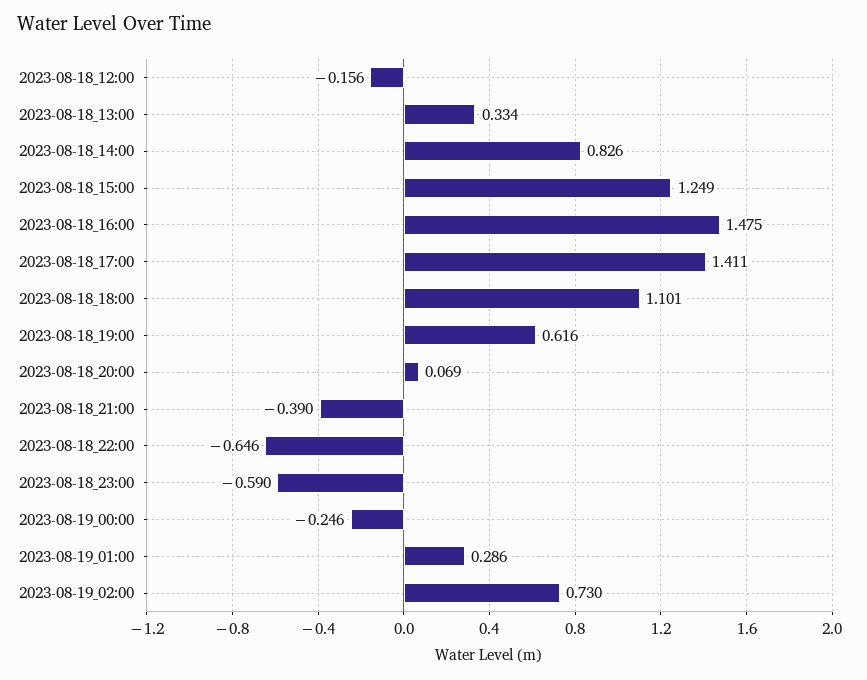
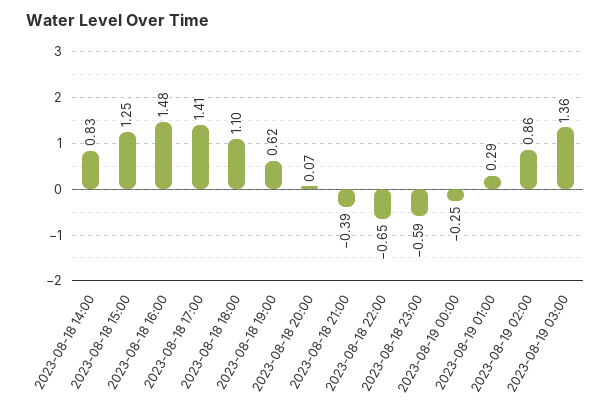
2023-08-18_12:00: -0.156 -> none
2023-08-18_13:00: 0.334 -> none
2023-08-19_02:00: 0.73 -> 0.86
2023-08-19 03:00: none -> 1.36

